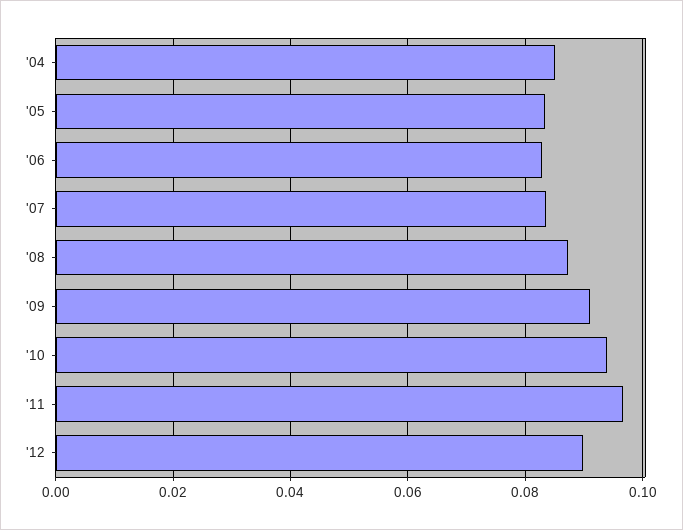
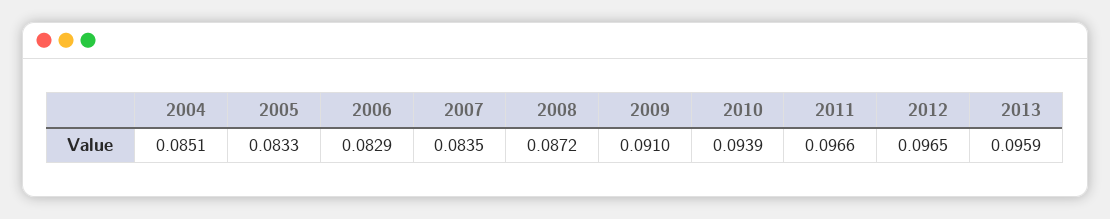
'12: 0.09 -> 0.0965
2013: none -> 0.0959

